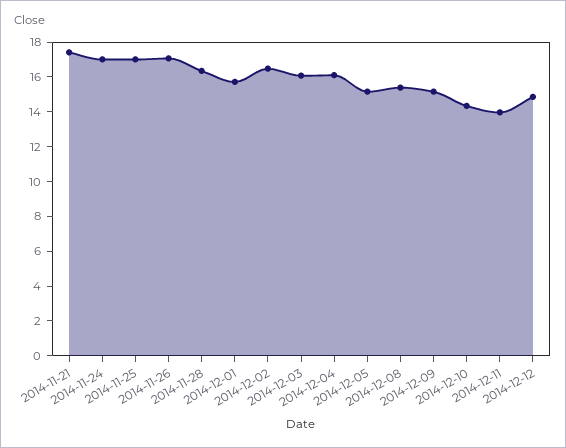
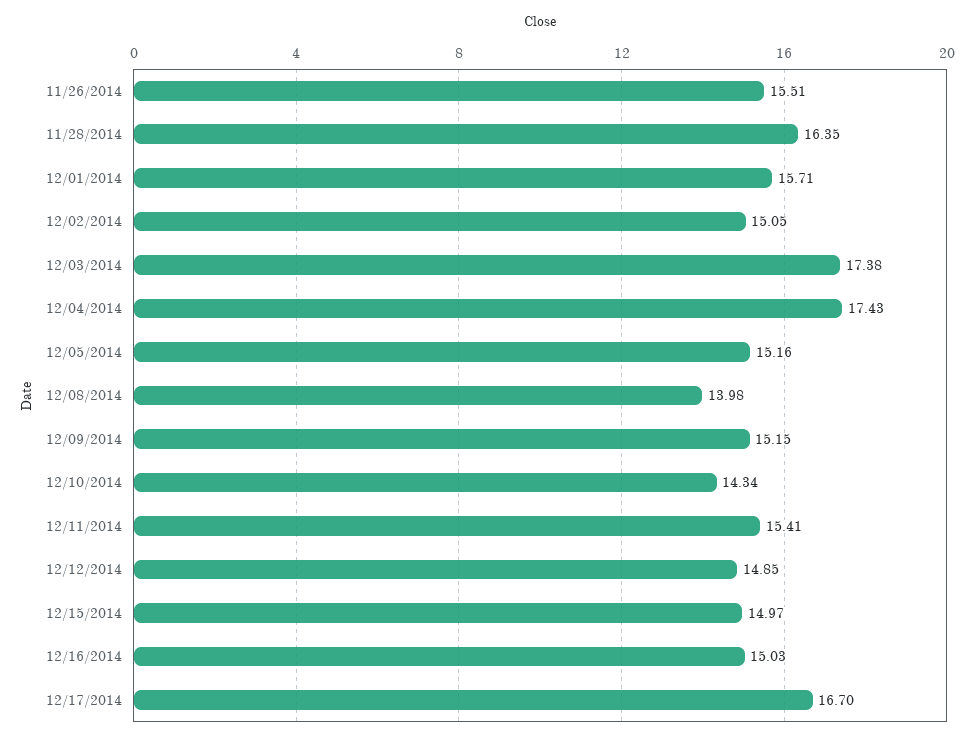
2014-11-21: 17.5 -> none
2014-11-24: 17 -> none
2014-11-25: 17 -> none
2014-11-26: 17 -> 15.51
2014-12-02: 16.5 -> 15.05
2014-12-03: 16 -> 17.38
2014-12-04: 16 -> 17.43
2014-12-08: 15.5 -> 13.98
2014-12-11: 14 -> 15.41
12/15/2014: none -> 14.97
12/16/2014: none -> 15.03
12/17/2014: none -> 16.7

